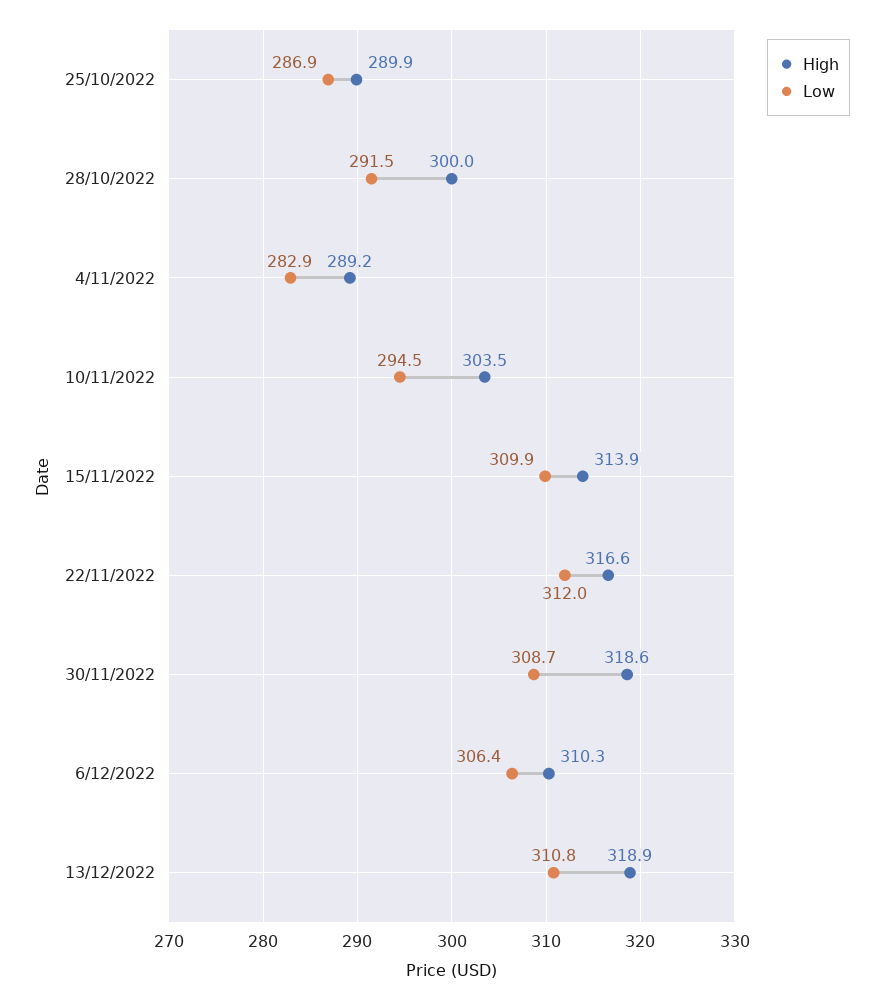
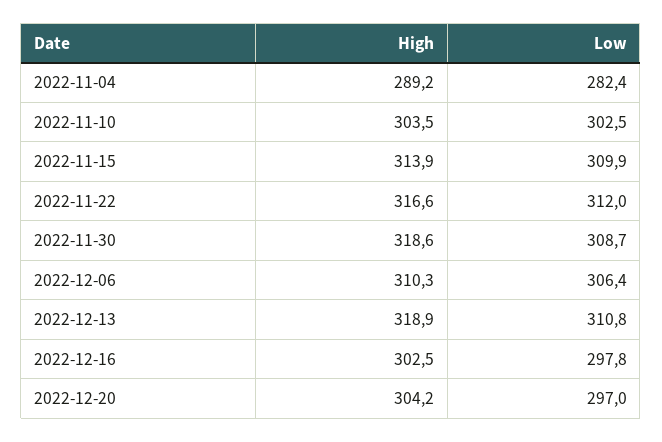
High, 25/10/2022: 289.9 -> none
Low, 25/10/2022: 286.9 -> none
High, 28/10/2022: 300 -> none
Low, 28/10/2022: 291.5 -> none
Low, 4/11/2022: 282.9 -> 282.4
Low, 10/11/2022: 294.5 -> 302.5
High, 2022-12-16: none -> 302.5
Low, 2022-12-16: none -> 297.8
High, 2022-12-20: none -> 304.2
Low, 2022-12-20: none -> 297

